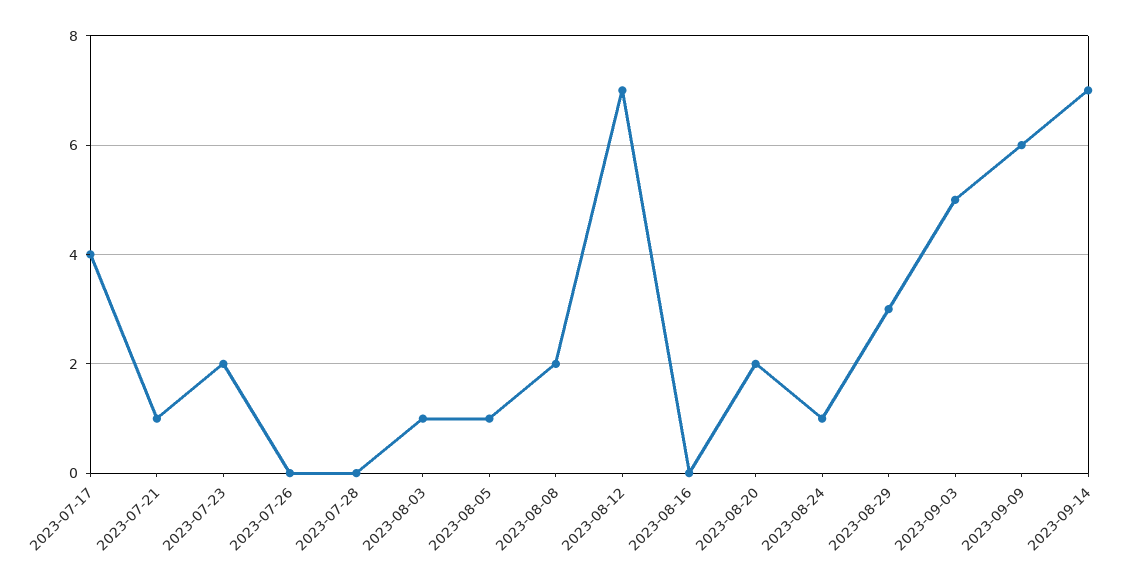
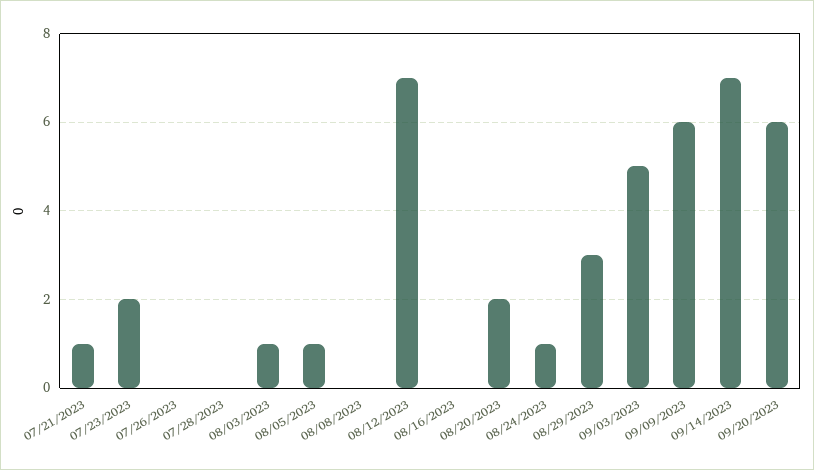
2023-07-17: 4 -> none
2023-08-08: 2 -> 0
09/20/2023: none -> 6

